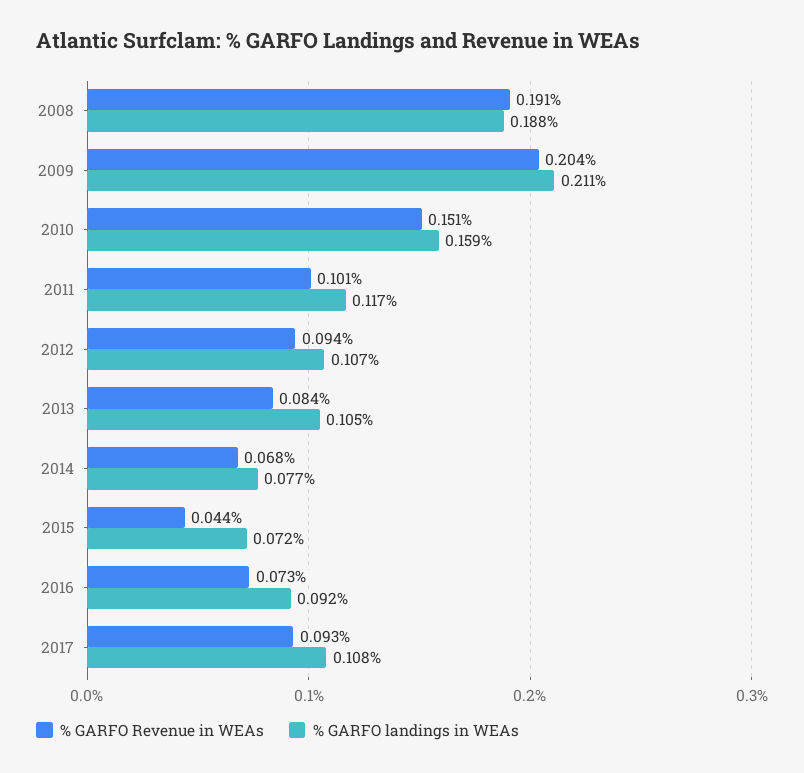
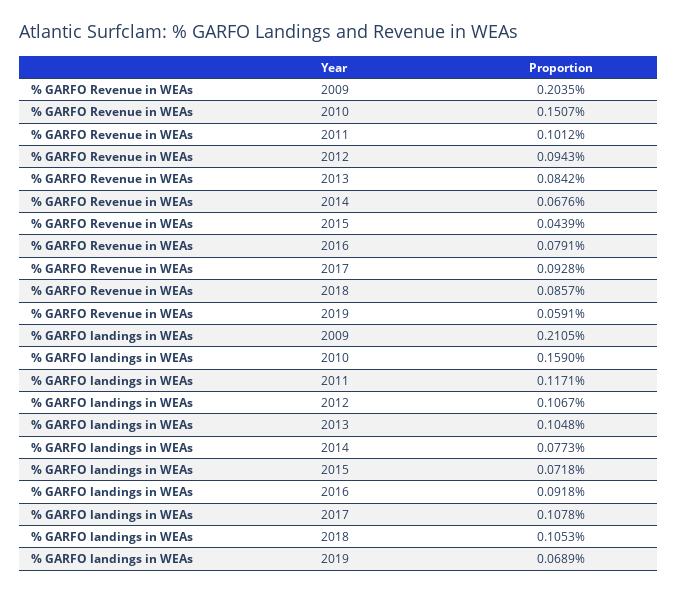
% GARFO Revenue in WEAs, 2008: 0.191 -> none
% GARFO landings in WEAs, 2008: 0.188 -> none
% GARFO Revenue in WEAs, 2016: 0.073 -> 0.0791
% GARFO Revenue in WEAs, 2018: none -> 0.0857
% GARFO Revenue in WEAs, 2019: none -> 0.0591
% GARFO landings in WEAs, 2018: none -> 0.1053
% GARFO landings in WEAs, 2019: none -> 0.0689

